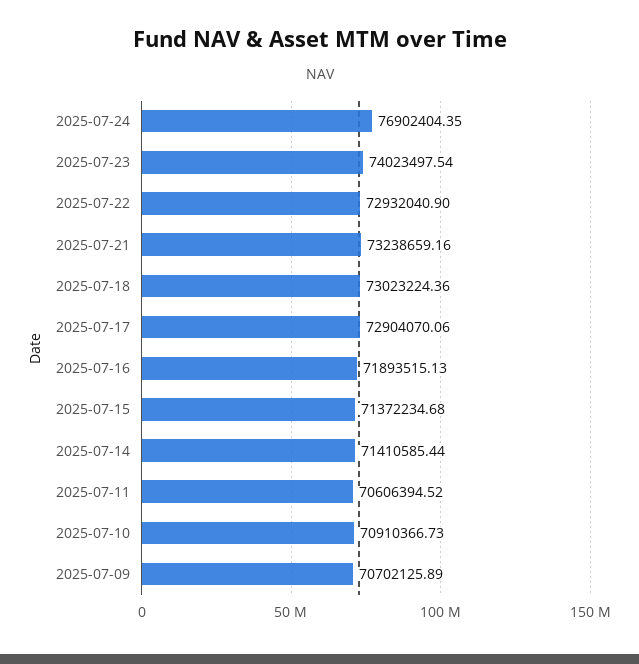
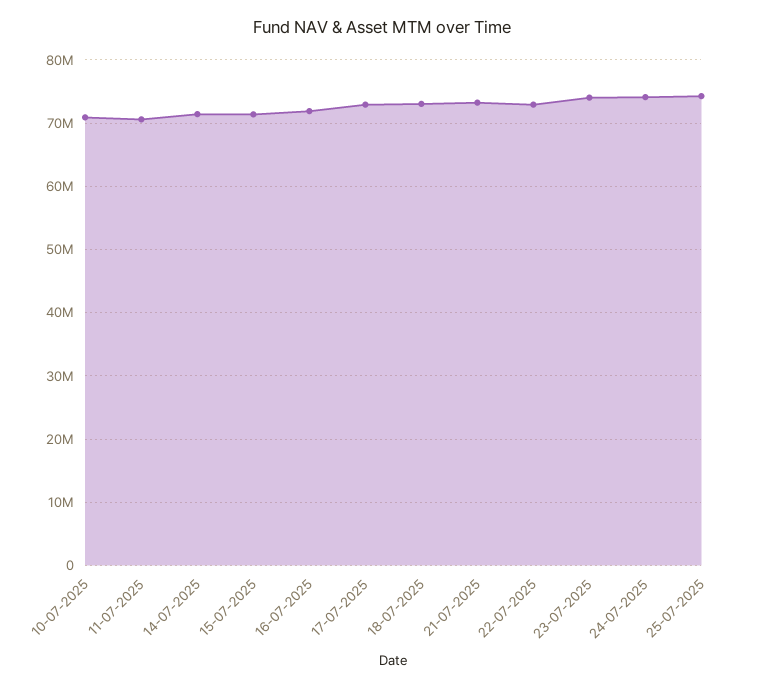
2025-07-24: 76902404.35 -> 74000000
2025-07-09: 70702125.89 -> none
25-07-2025: none -> 74000000

